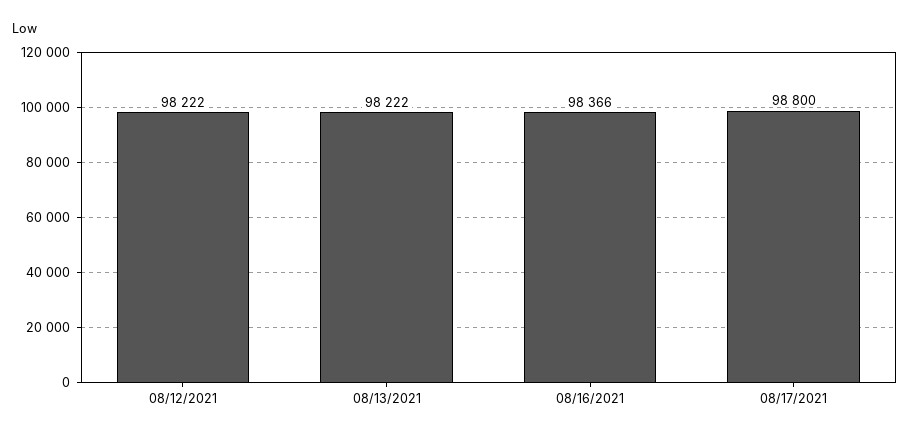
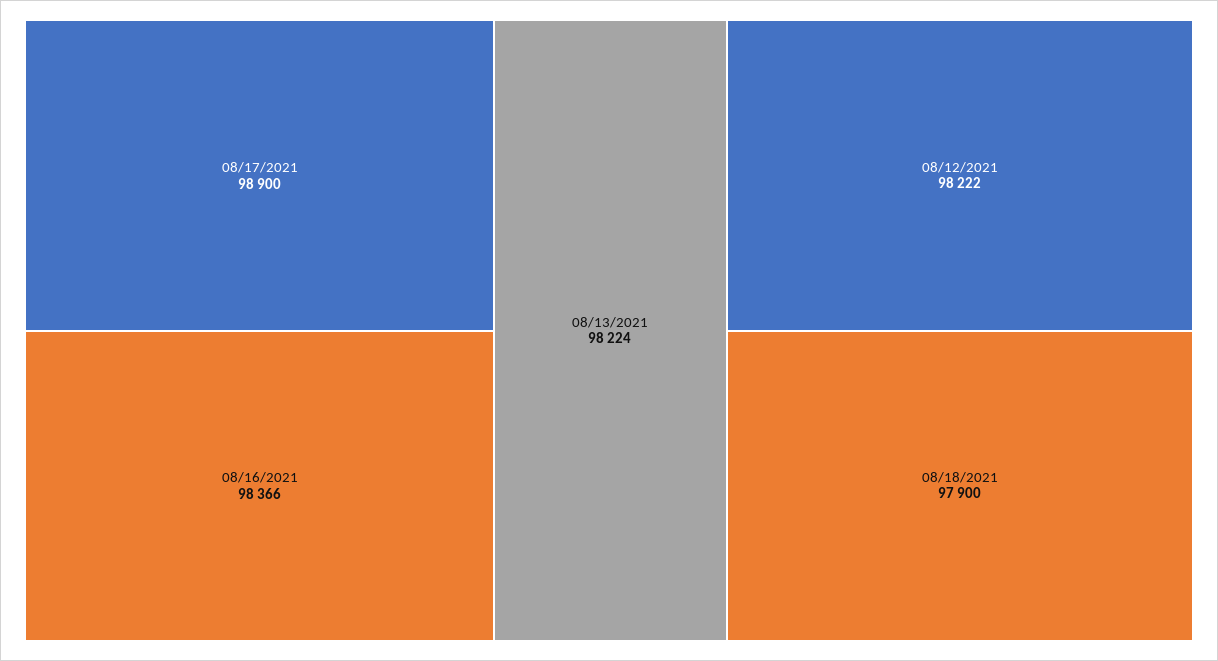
08/13/2021: 98222 -> 98224
08/17/2021: 98800 -> 98900
08/18/2021: none -> 97900

